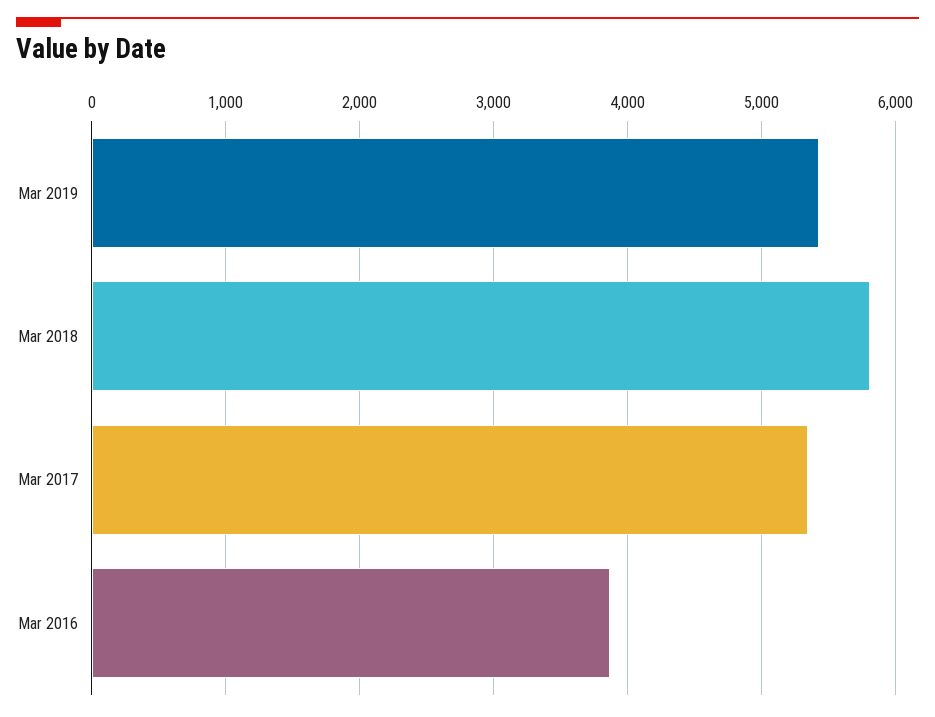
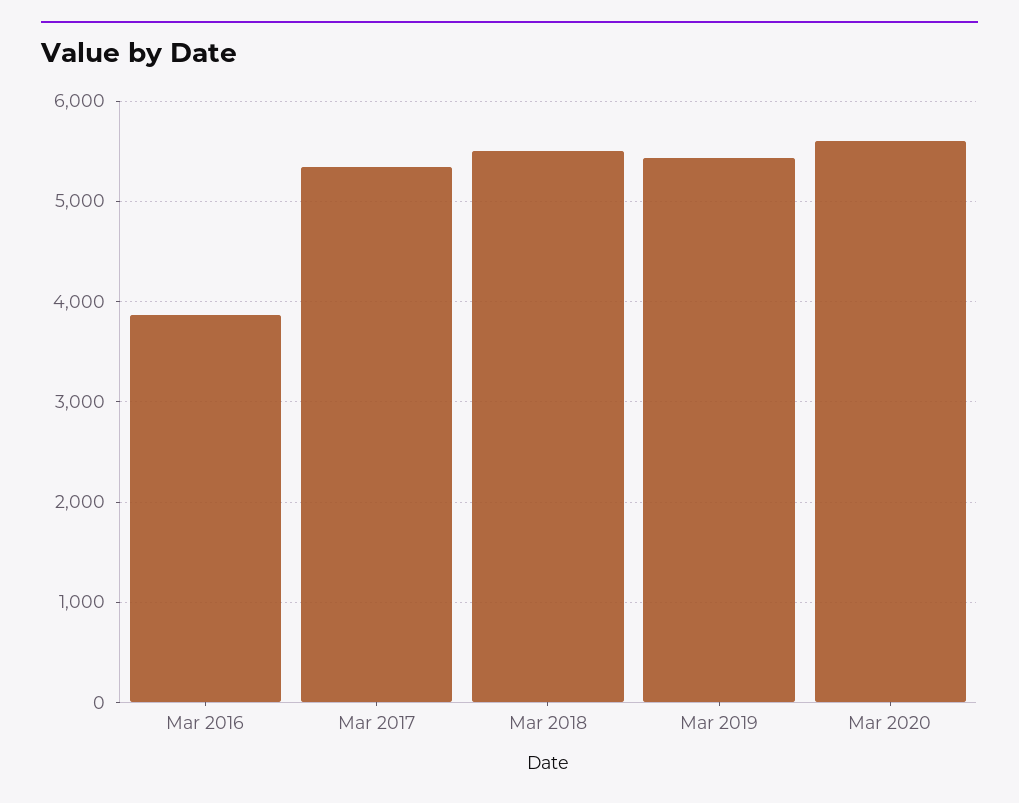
Mar 2018: 5800 -> 5500
Mar 2020: none -> 5600

